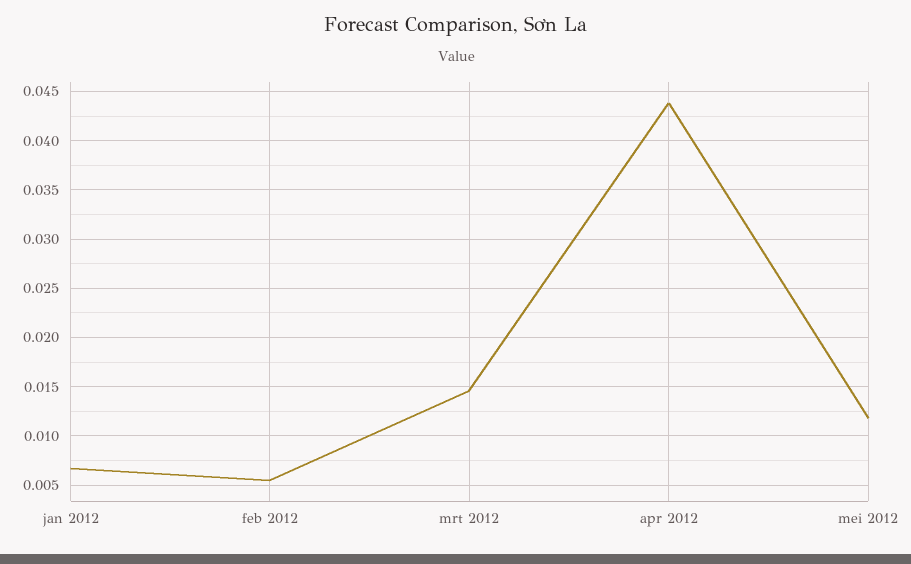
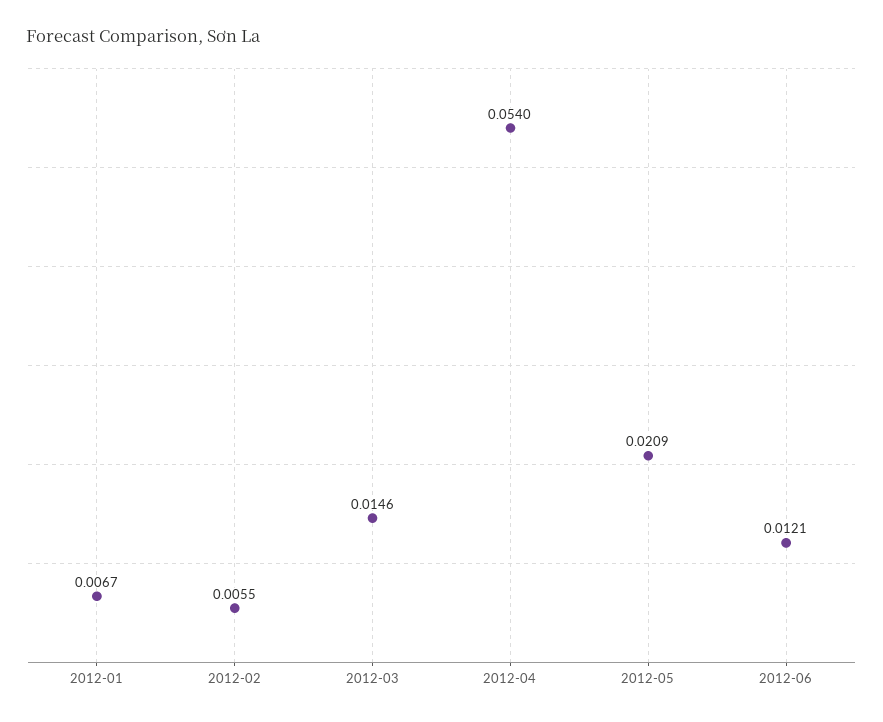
apr 2012: 0.044 -> 0.054
mei 2012: 0.012 -> 0.0209
2012-06: none -> 0.0121

